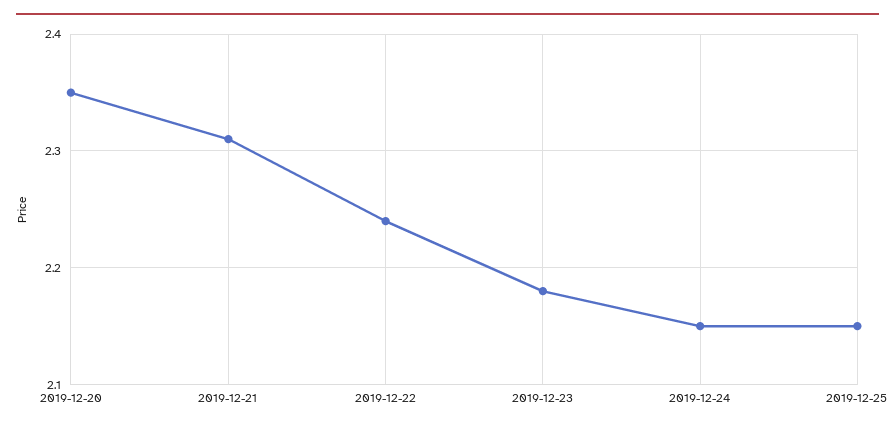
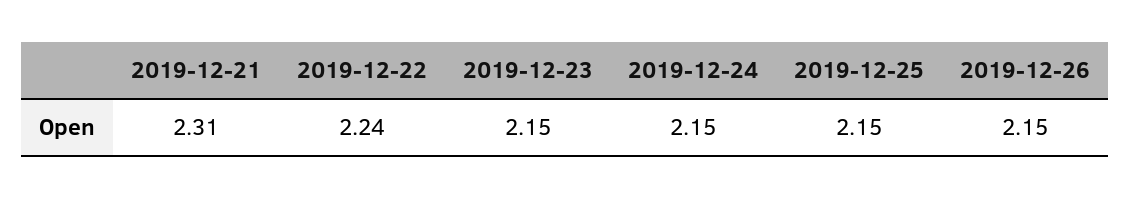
2019-12-20: 2.35 -> none
2019-12-23: 2.18 -> 2.15
2019-12-26: none -> 2.15

